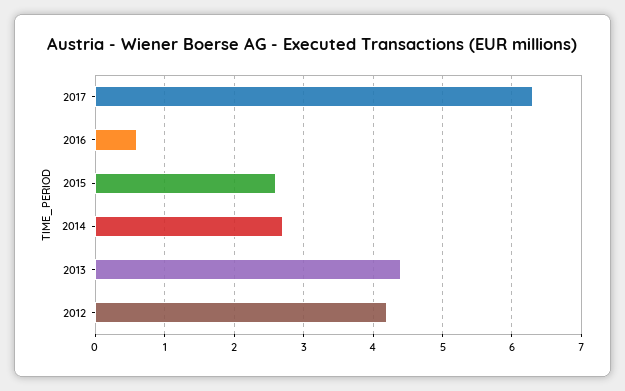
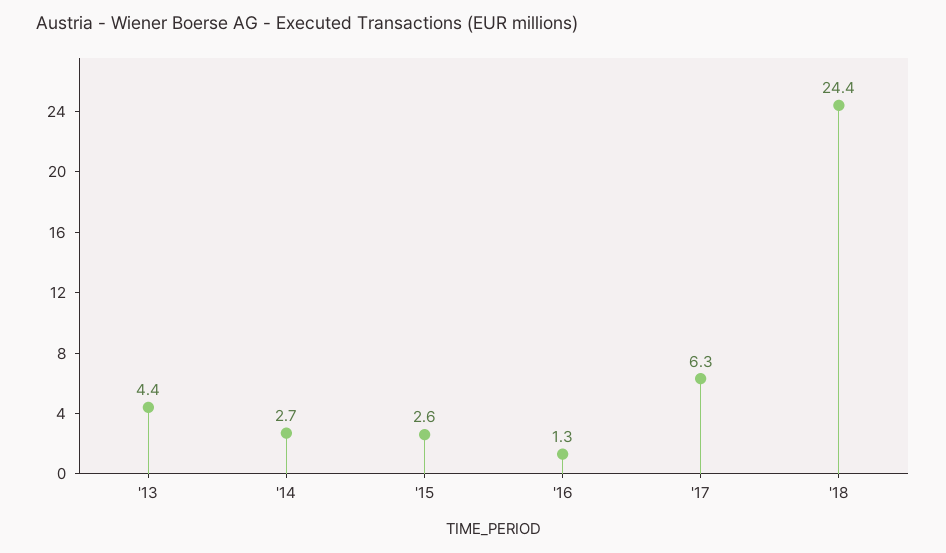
2016: 0.6 -> 1.3
2012: 4.2 -> none
'18: none -> 24.4

